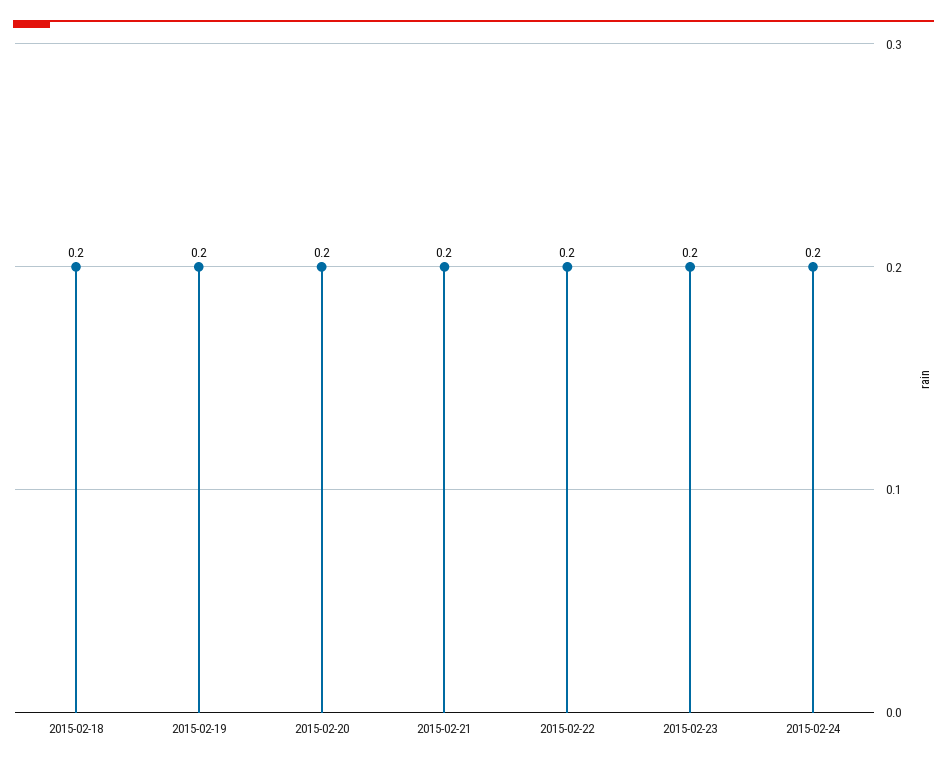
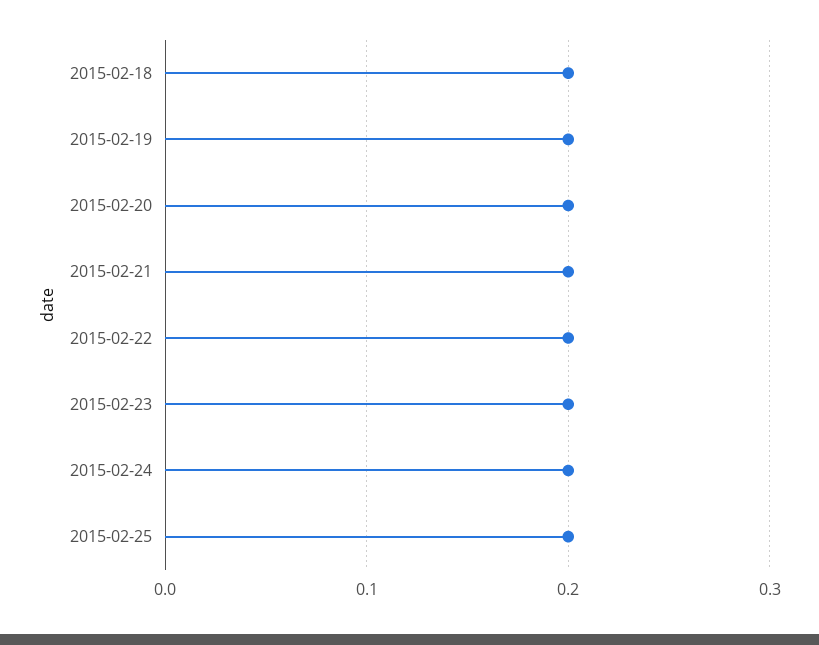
2015-02-25: none -> 0.2

